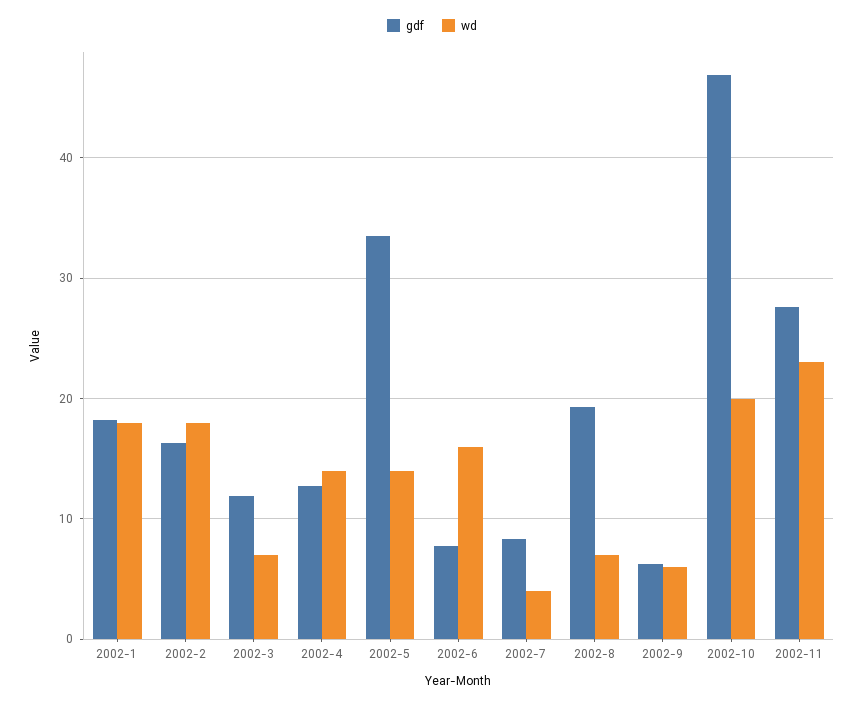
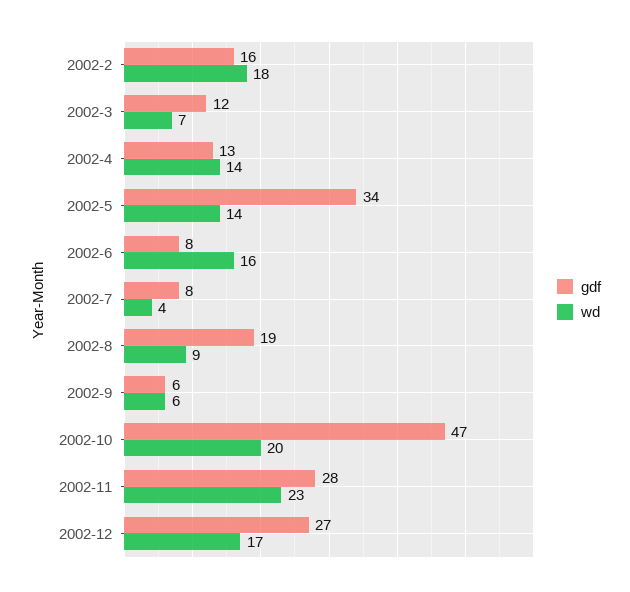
gdf, 2002-1: 18 -> none
wd, 2002-1: 18 -> none
wd, 2002-8: 7 -> 9
gdf, 2002-12: none -> 27
wd, 2002-12: none -> 17

